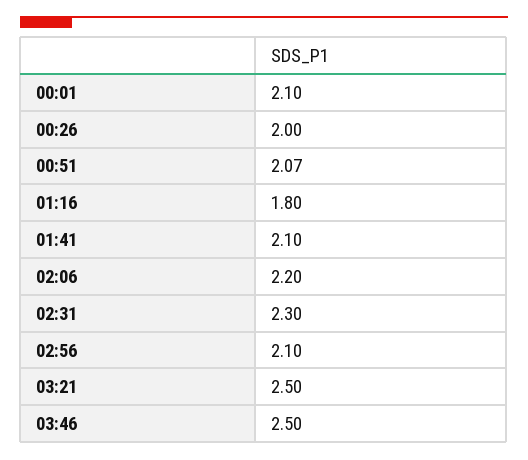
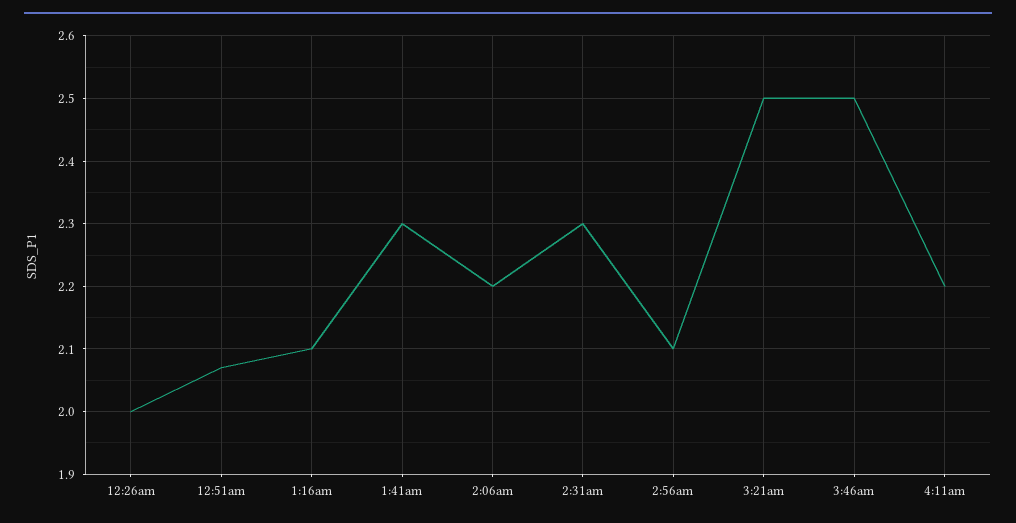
00:01: 2.1 -> none
01:16: 1.8 -> 2.1
01:41: 2.1 -> 2.3
4:11am: none -> 2.2

